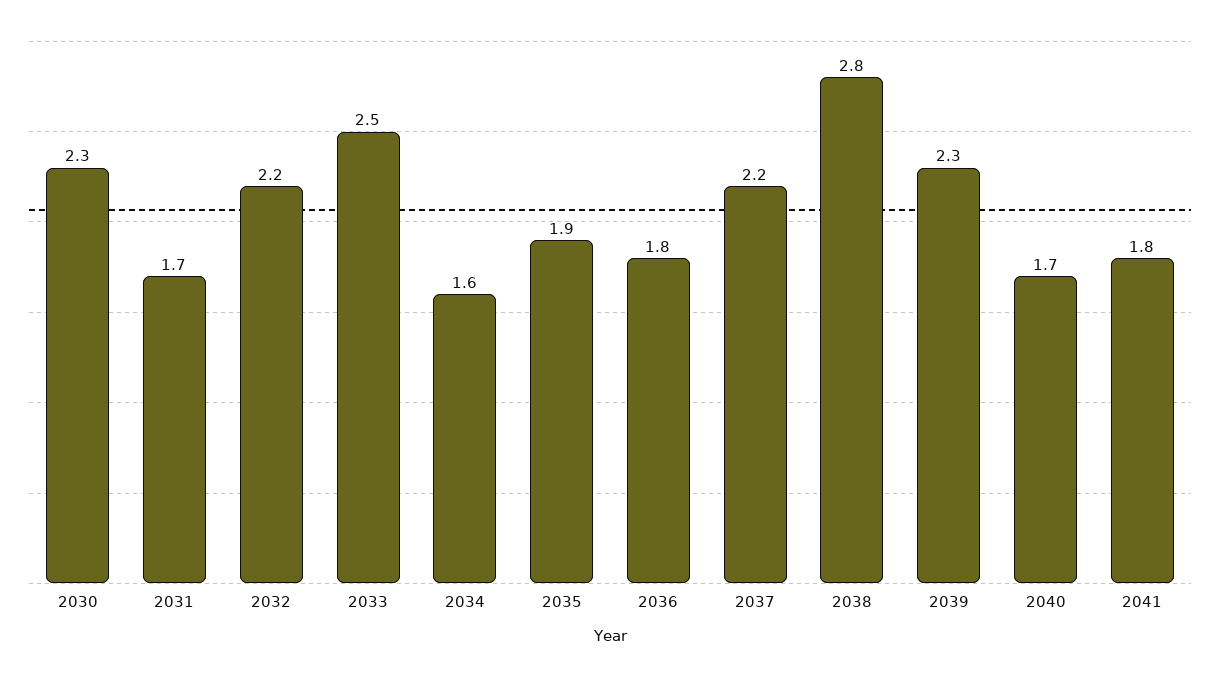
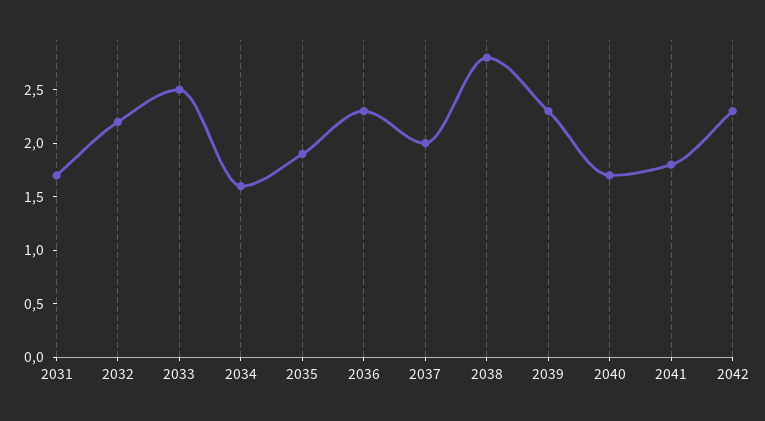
2030: 2.3 -> none
2036: 1.8 -> 2.3
2037: 2.2 -> 2
2042: none -> 2.3

